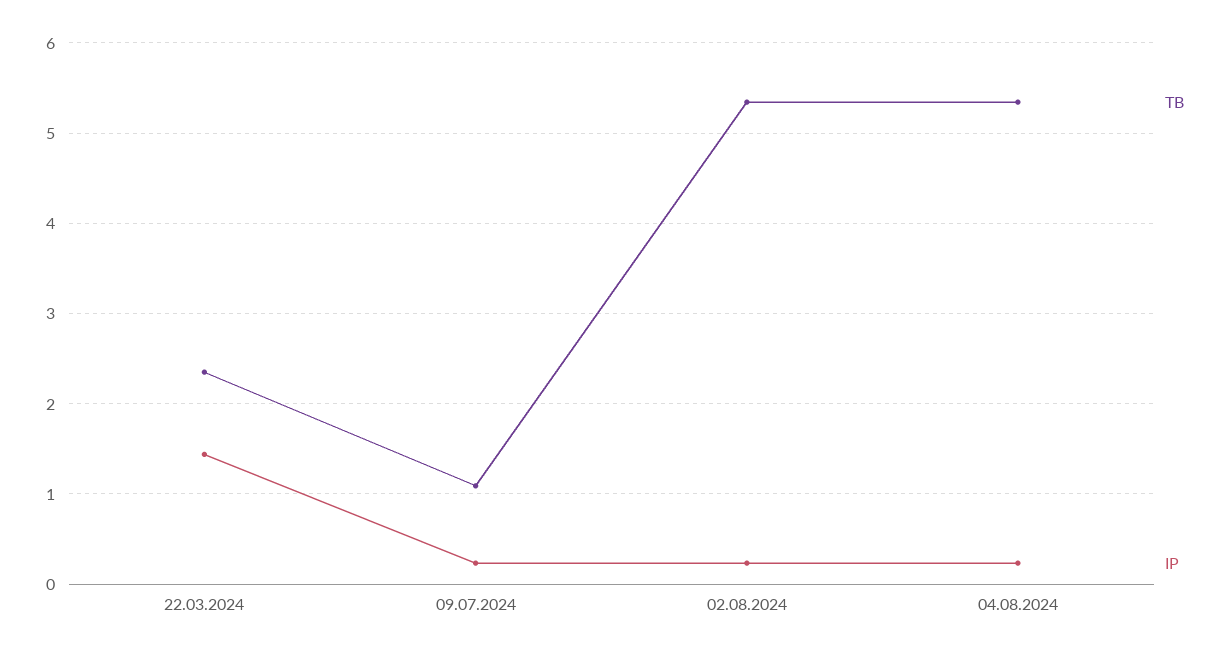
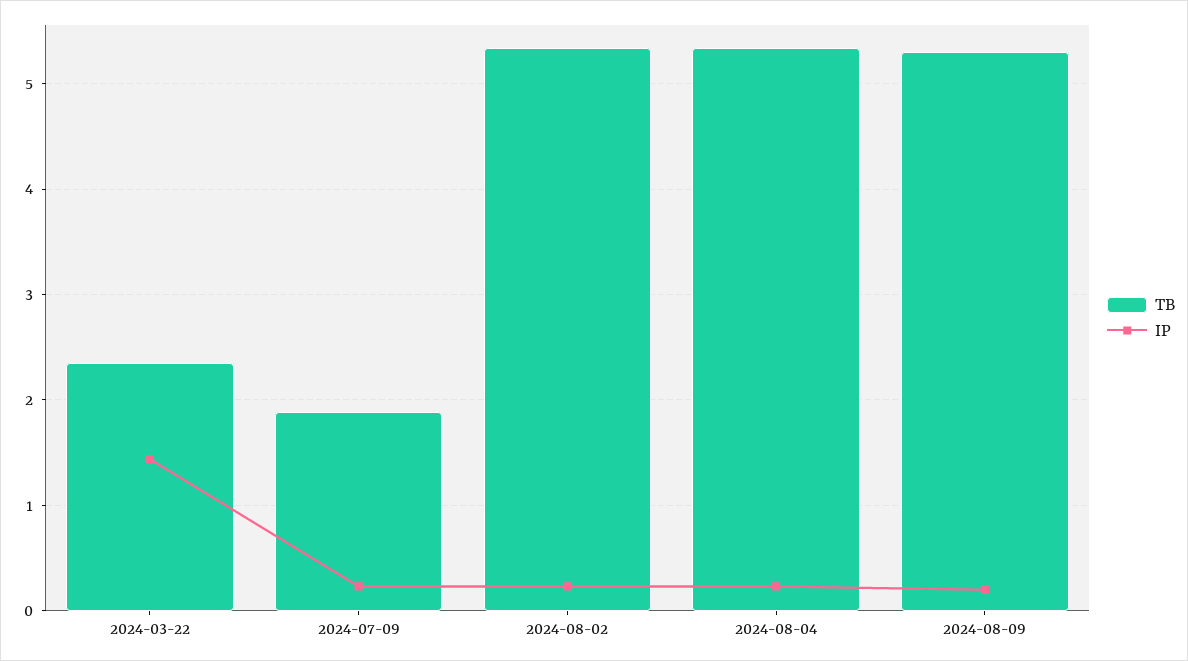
TB, 09.07.2024: 1.1 -> 1.9
TB, 2024-08-09: none -> 5.3
IP, 2024-08-09: none -> 0.2

